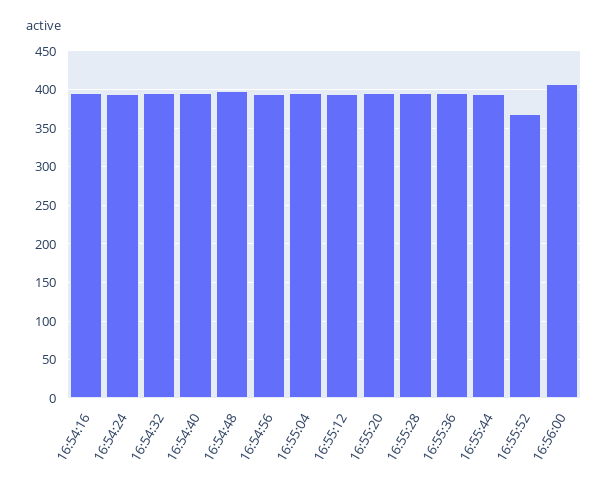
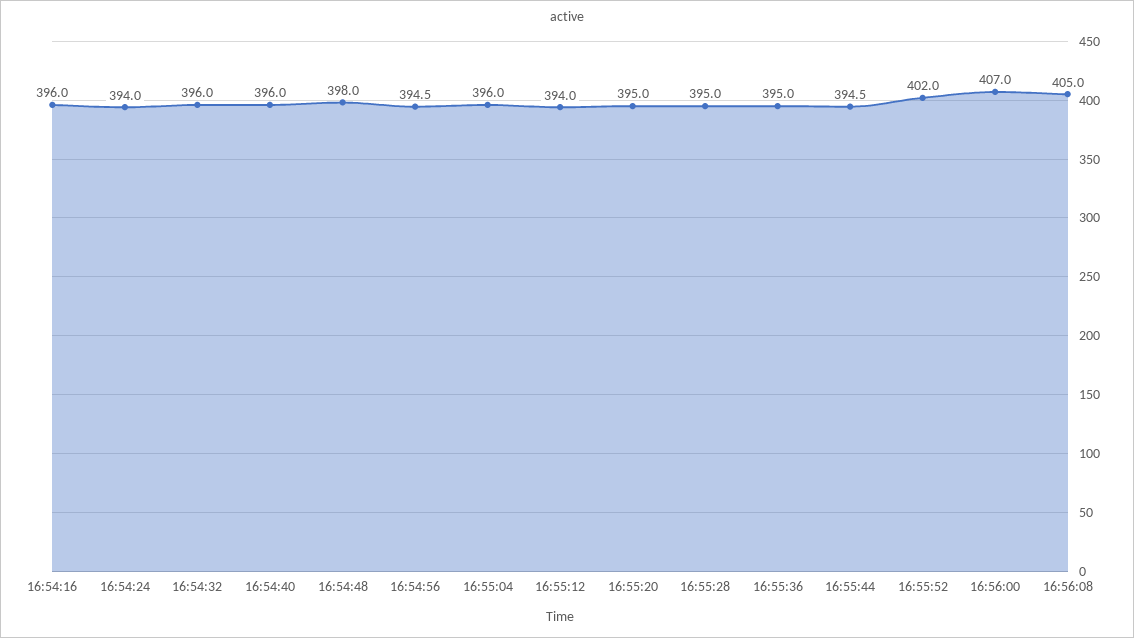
16:55:52: 370 -> 402
16:56:08: none -> 405

